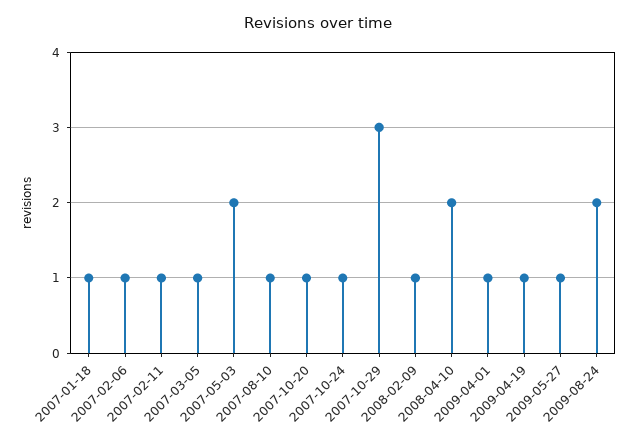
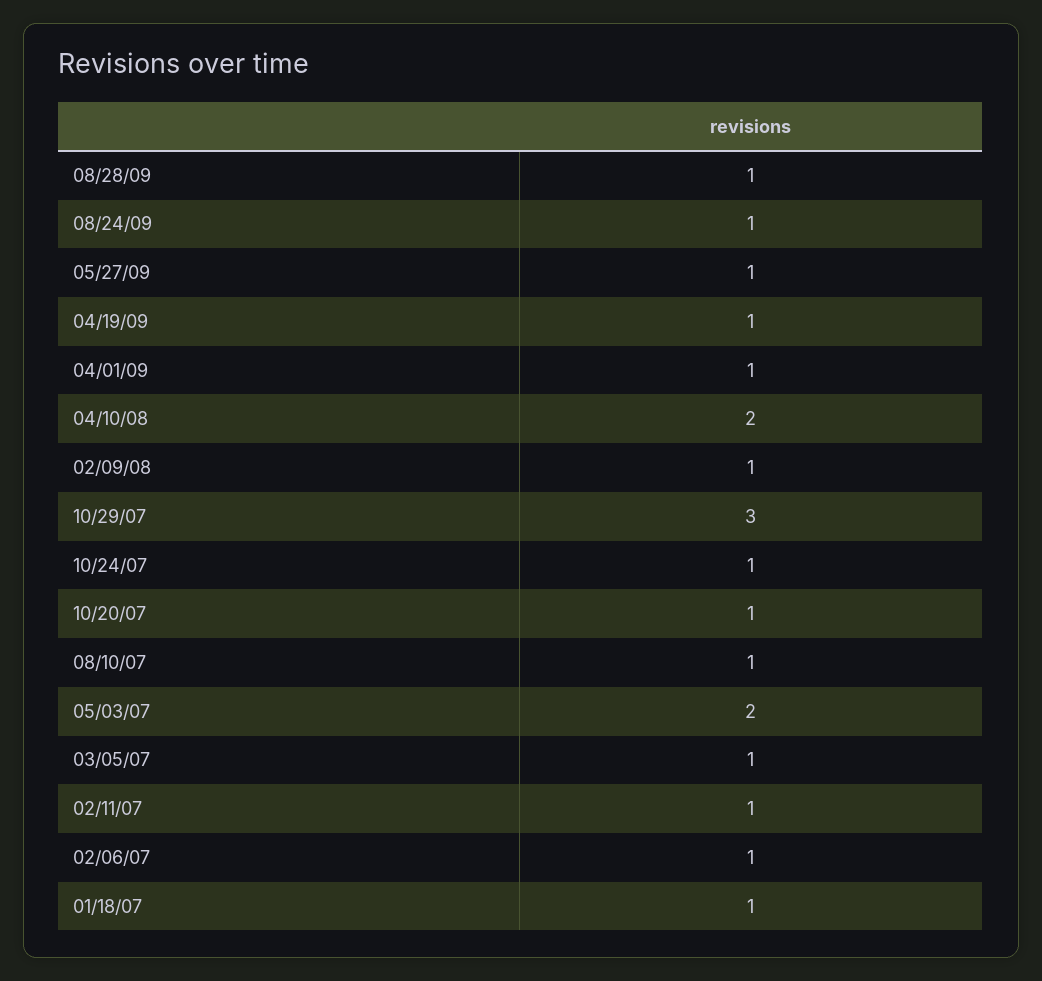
2009-08-24: 2 -> 1
08/28/09: none -> 1

